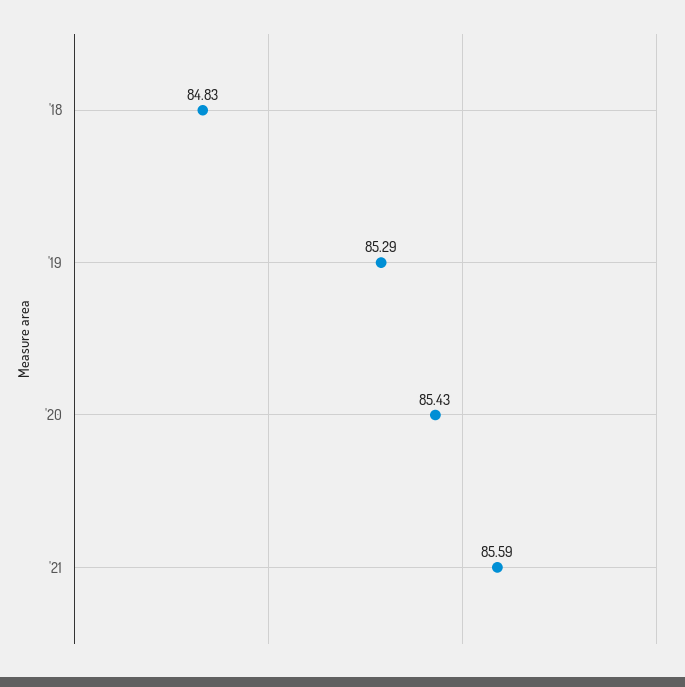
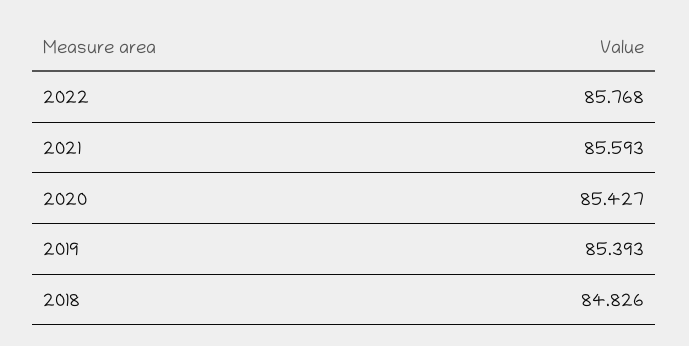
'19: 85.29 -> 85.393
2022: none -> 85.768

